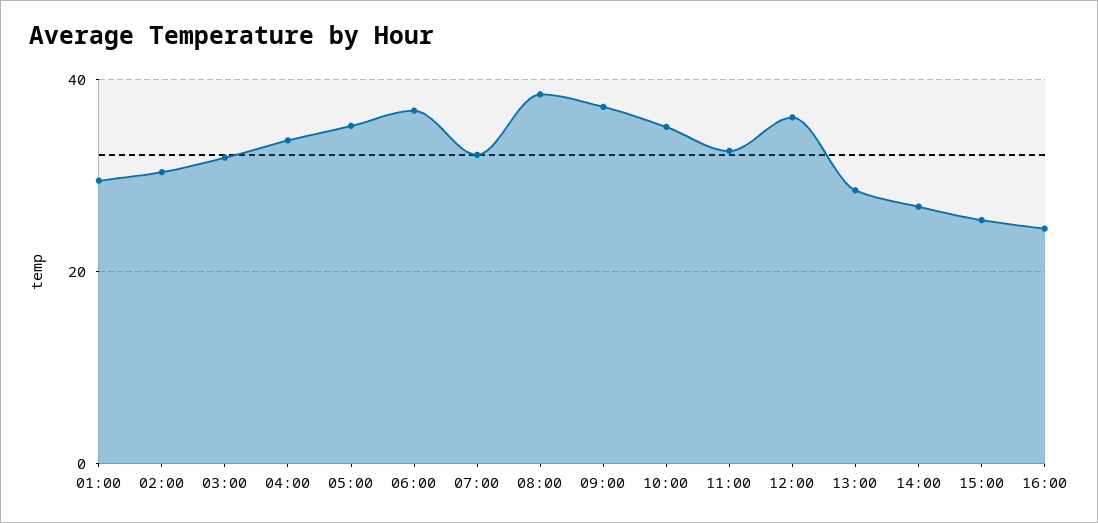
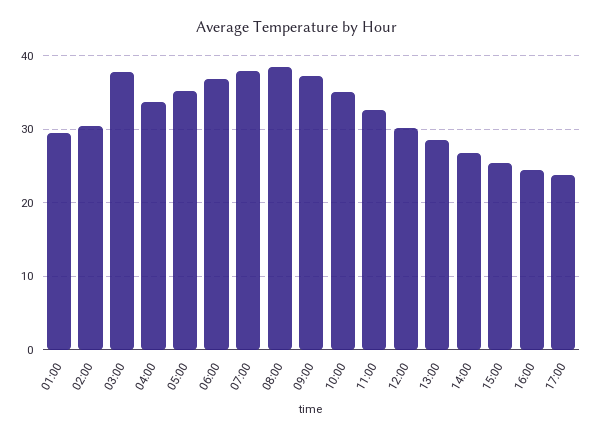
03:00: 32 -> 38
07:00: 32 -> 38
12:00: 36 -> 30
17:00: none -> 24

